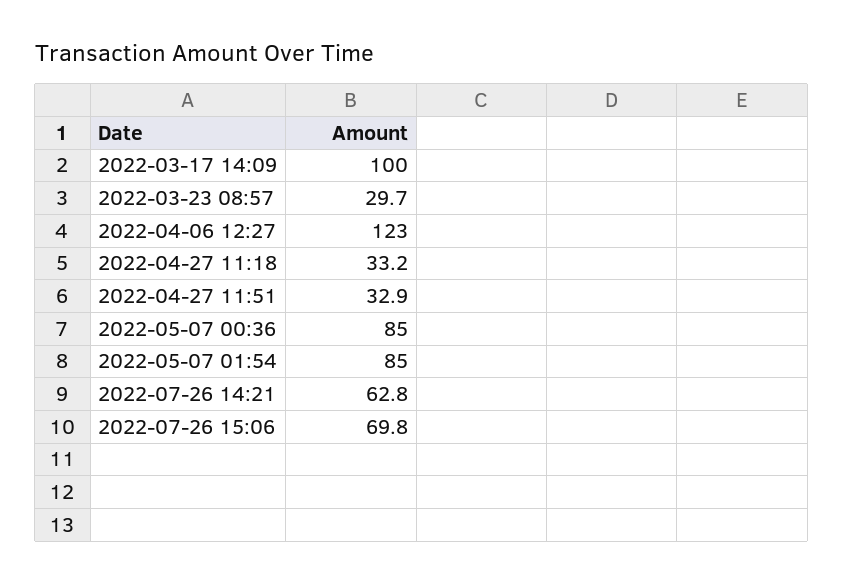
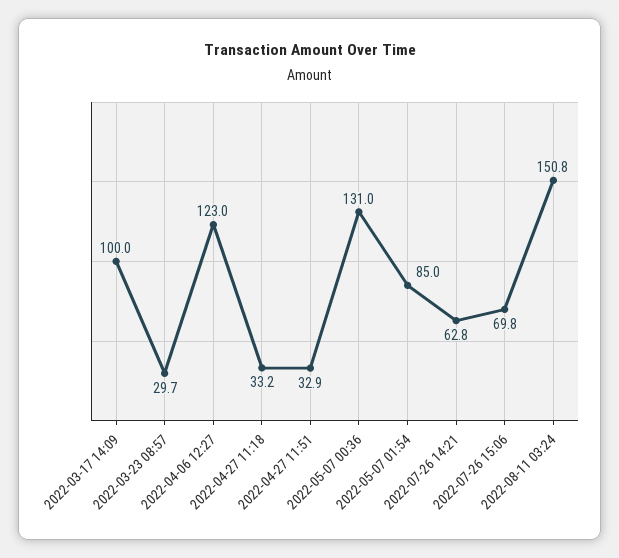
2022-05-07 00:36: 85 -> 131
2022-08-11 03:24: none -> 150.8

